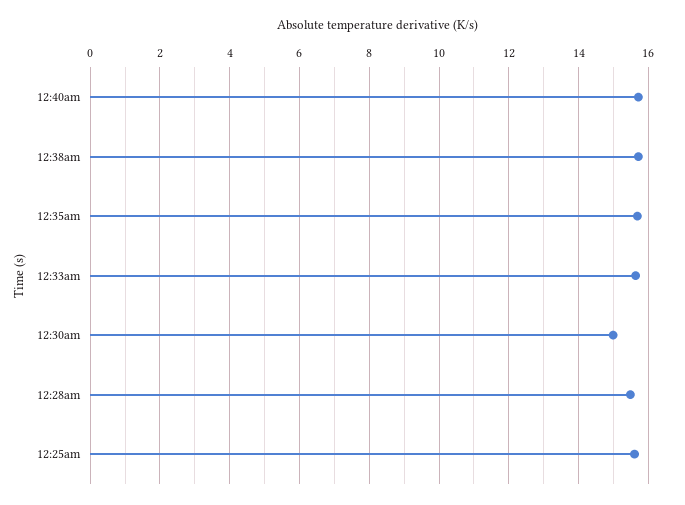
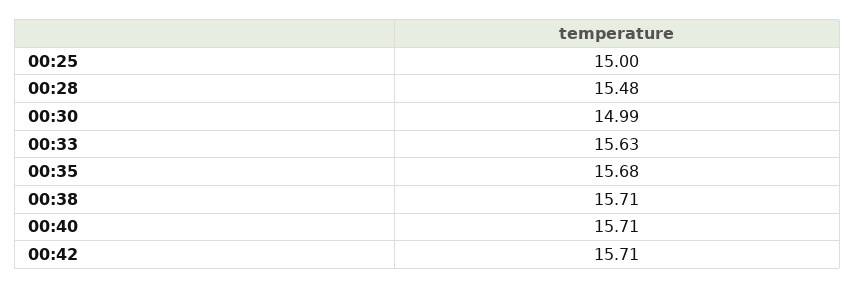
12:25am: 15.6 -> 15
00:42: none -> 15.71

